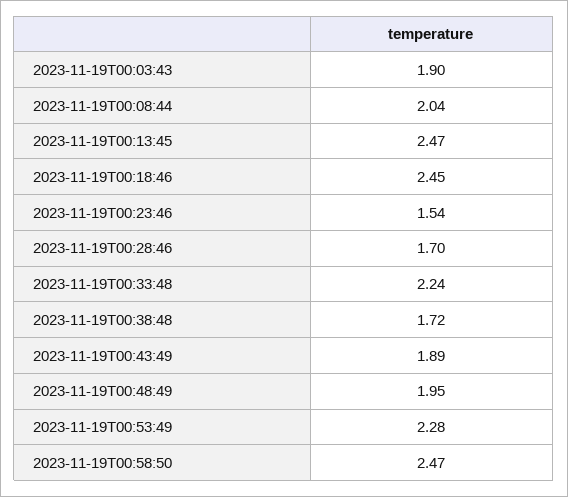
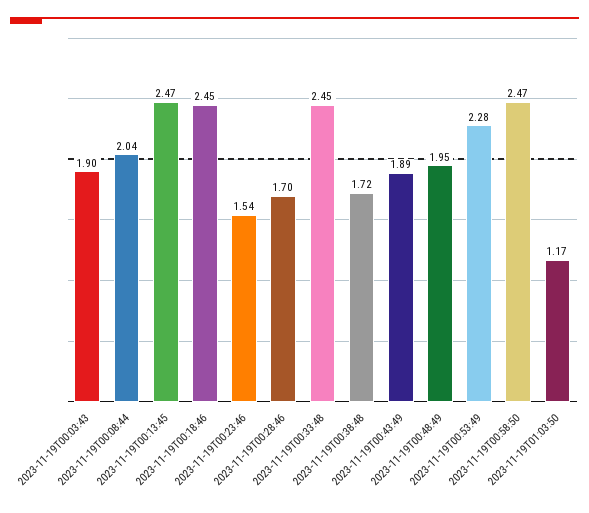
2023-11-19T00:33:48: 2.24 -> 2.45
2023-11-19T01:03:50: none -> 1.17

